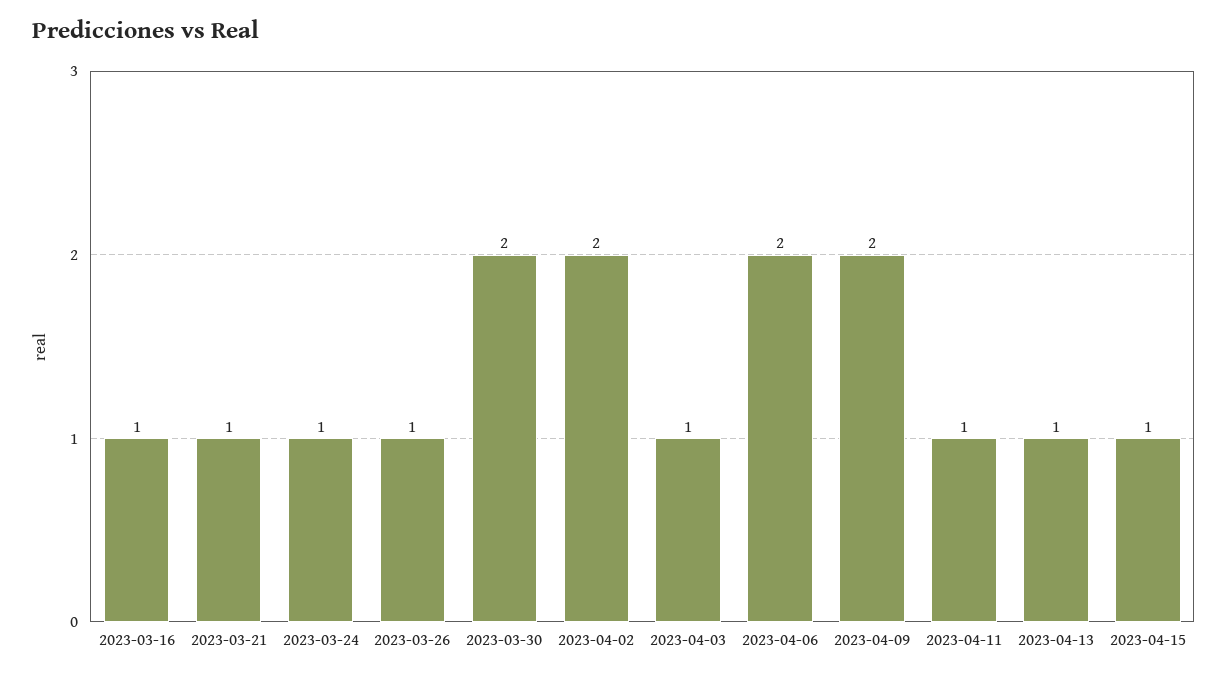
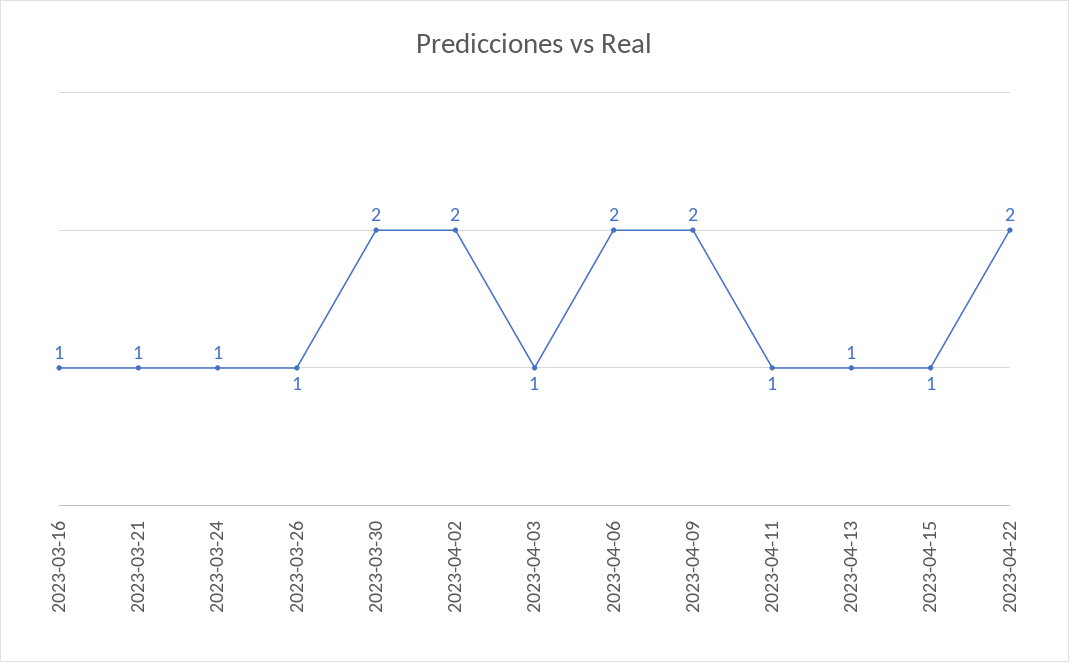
2023-04-22: none -> 2

